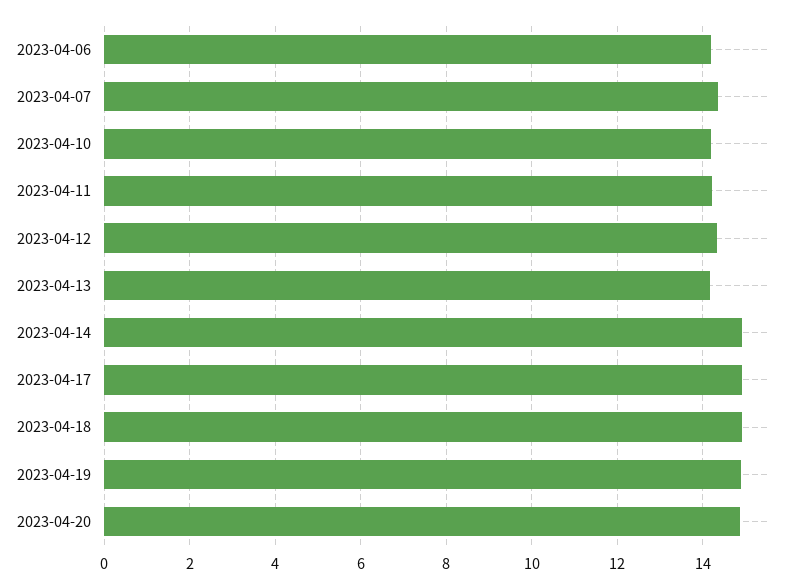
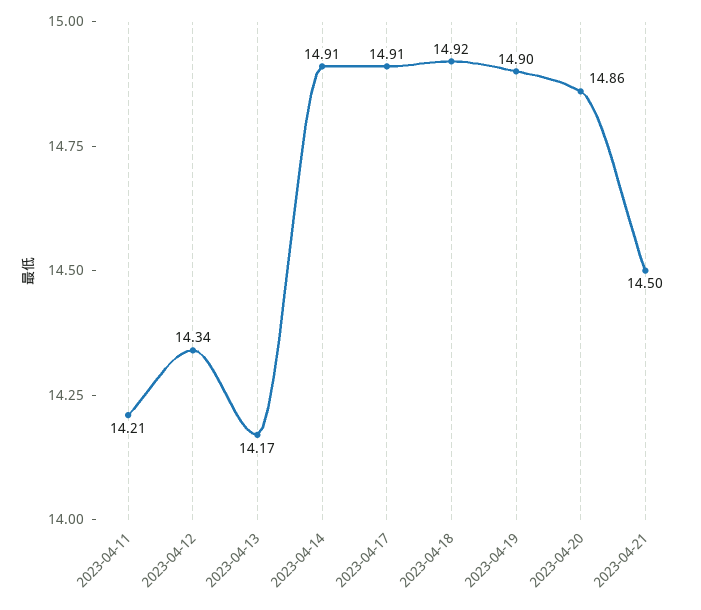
2023-04-06: 14.2 -> none
2023-04-07: 14.4 -> none
2023-04-10: 14.2 -> none
2023-04-21: none -> 14.5

